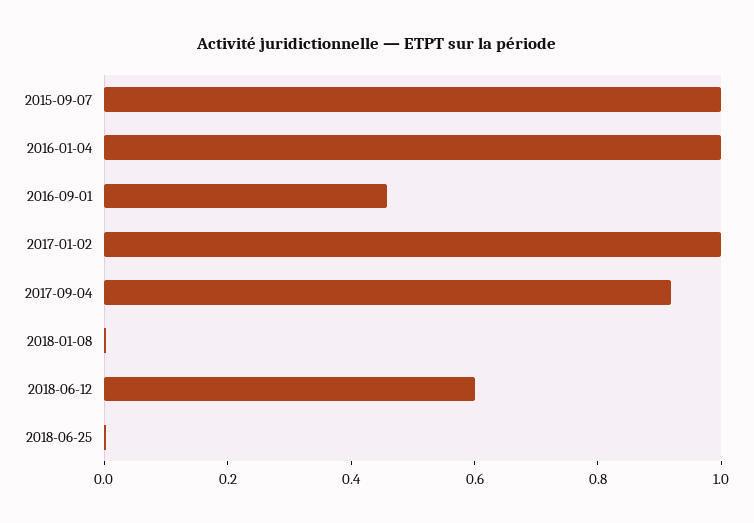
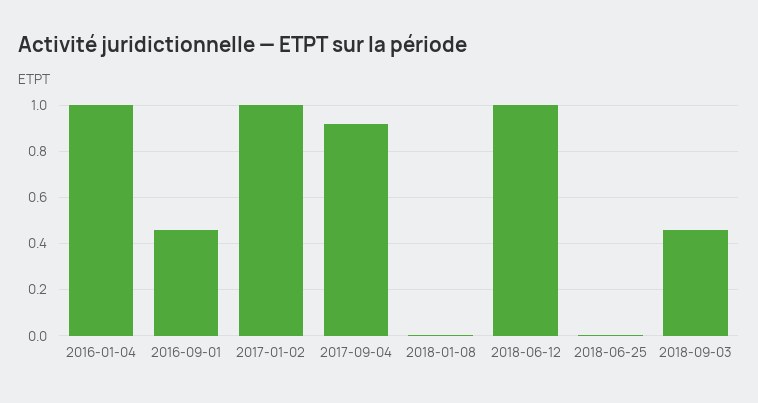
2015-09-07: 1 -> none
2018-06-12: 0.6 -> 1
2018-09-03: none -> 0.45

